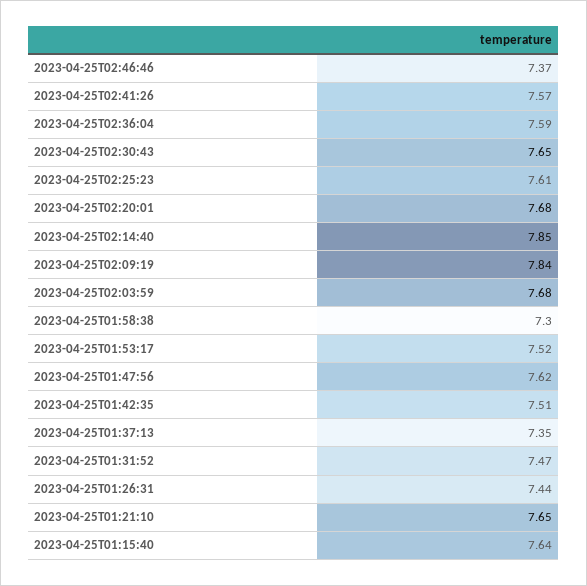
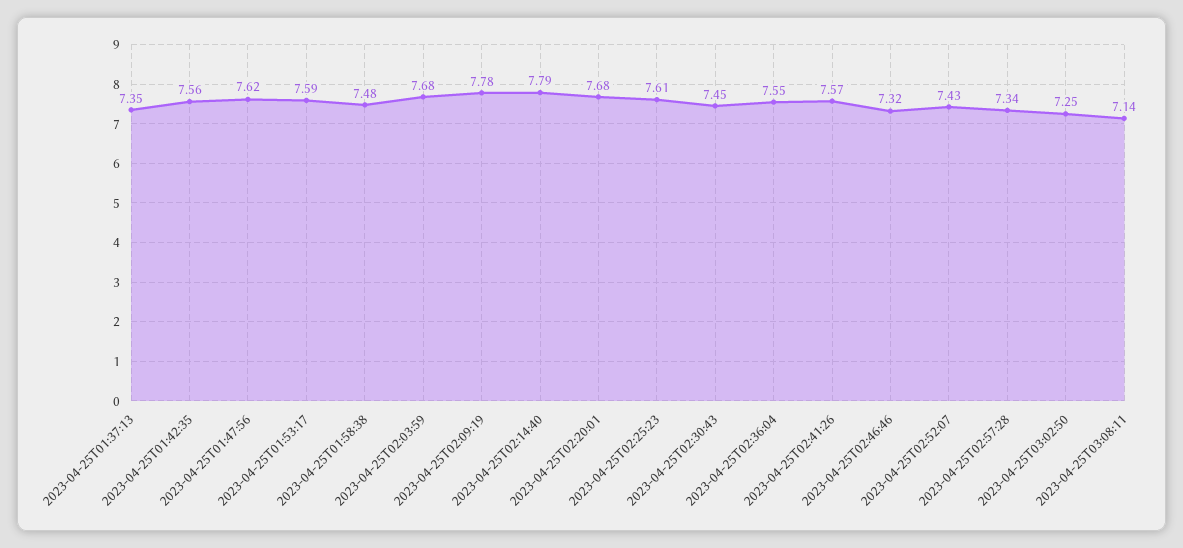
2023-04-25T02:46:46: 7.37 -> 7.32
2023-04-25T02:36:04: 7.59 -> 7.55
2023-04-25T02:30:43: 7.65 -> 7.45
2023-04-25T02:14:40: 7.85 -> 7.79
2023-04-25T02:09:19: 7.84 -> 7.78
2023-04-25T01:58:38: 7.3 -> 7.48
2023-04-25T01:53:17: 7.52 -> 7.59
2023-04-25T01:42:35: 7.51 -> 7.56
2023-04-25T01:31:52: 7.47 -> none
2023-04-25T01:26:31: 7.44 -> none
2023-04-25T01:21:10: 7.65 -> none
2023-04-25T01:15:40: 7.64 -> none
2023-04-25T02:52:07: none -> 7.43
2023-04-25T02:57:28: none -> 7.34
2023-04-25T03:02:50: none -> 7.25
2023-04-25T03:08:11: none -> 7.14

